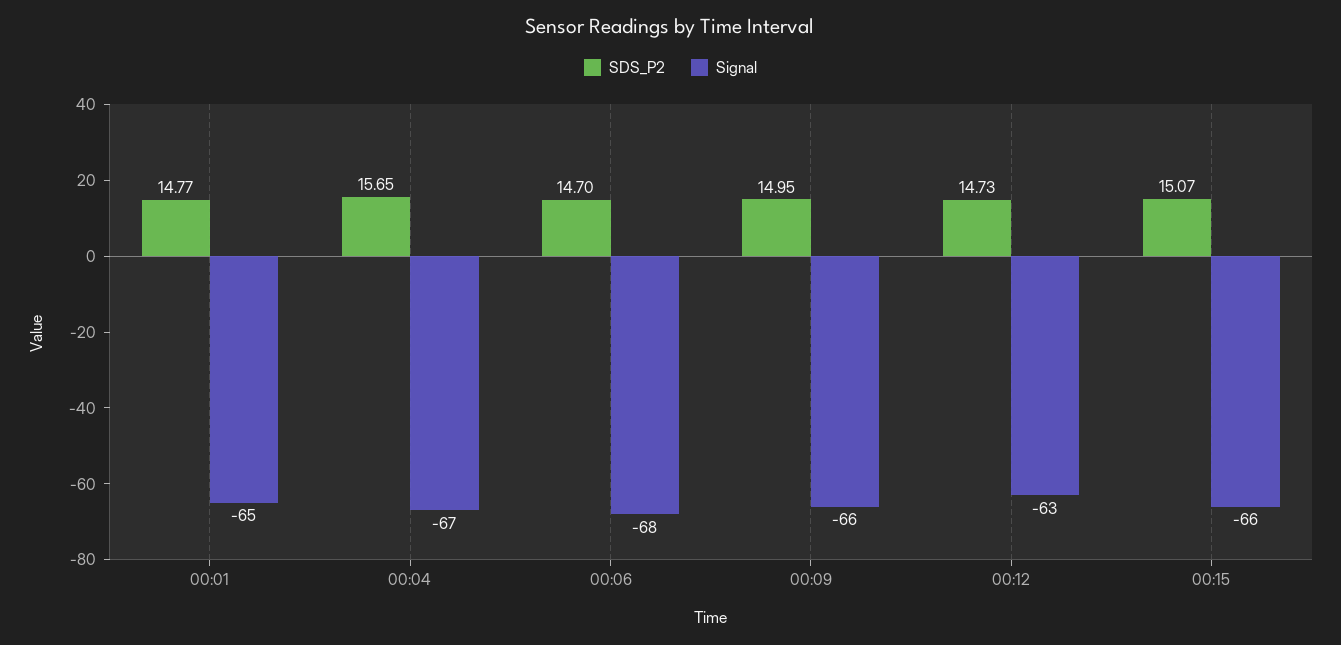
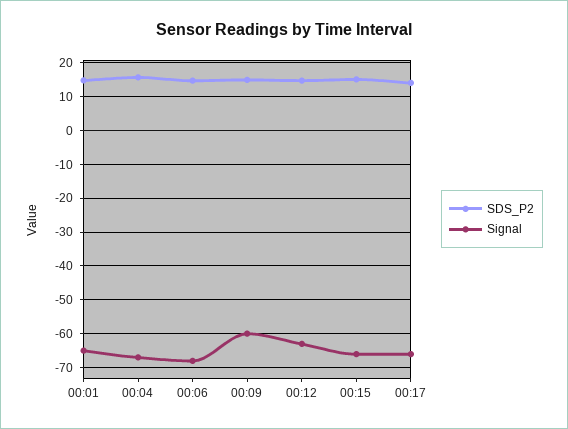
Signal, 00:09: -66 -> -60
SDS_P2, 00:17: none -> 14
Signal, 00:17: none -> -66

